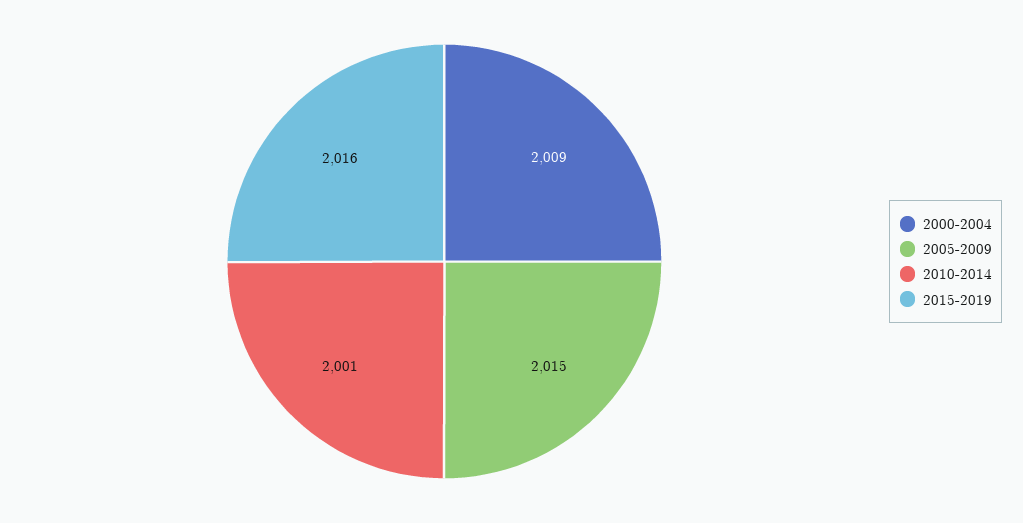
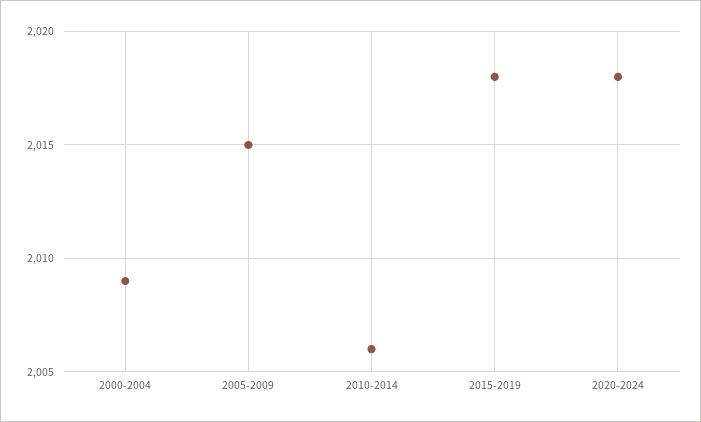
2010-2014: 2001 -> 2006
2015-2019: 2016 -> 2018
2020-2024: none -> 2018

